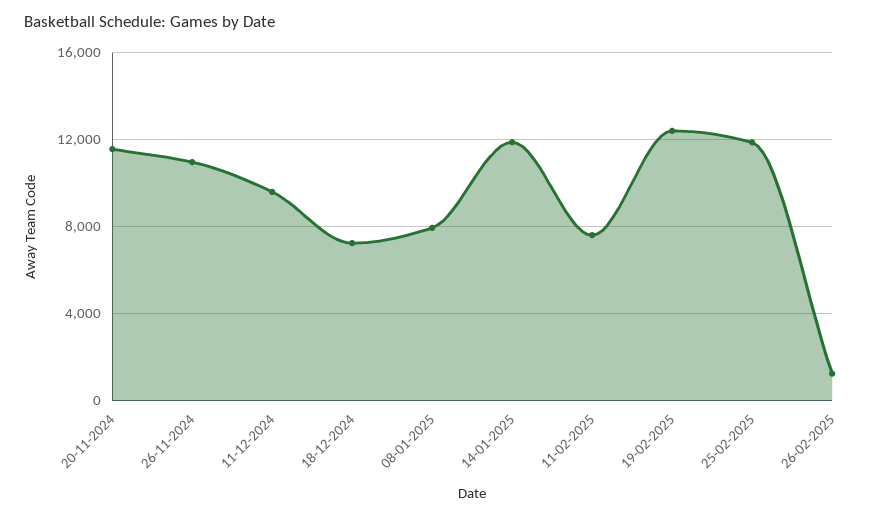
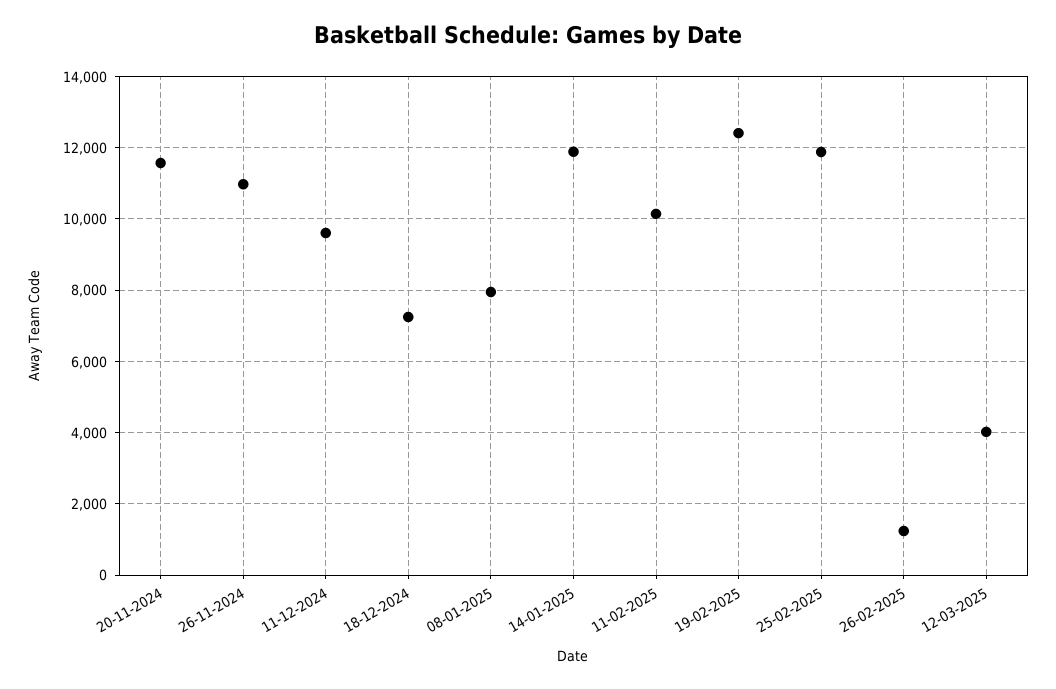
11-02-2025: 7500 -> 10200
12-03-2025: none -> 4000

